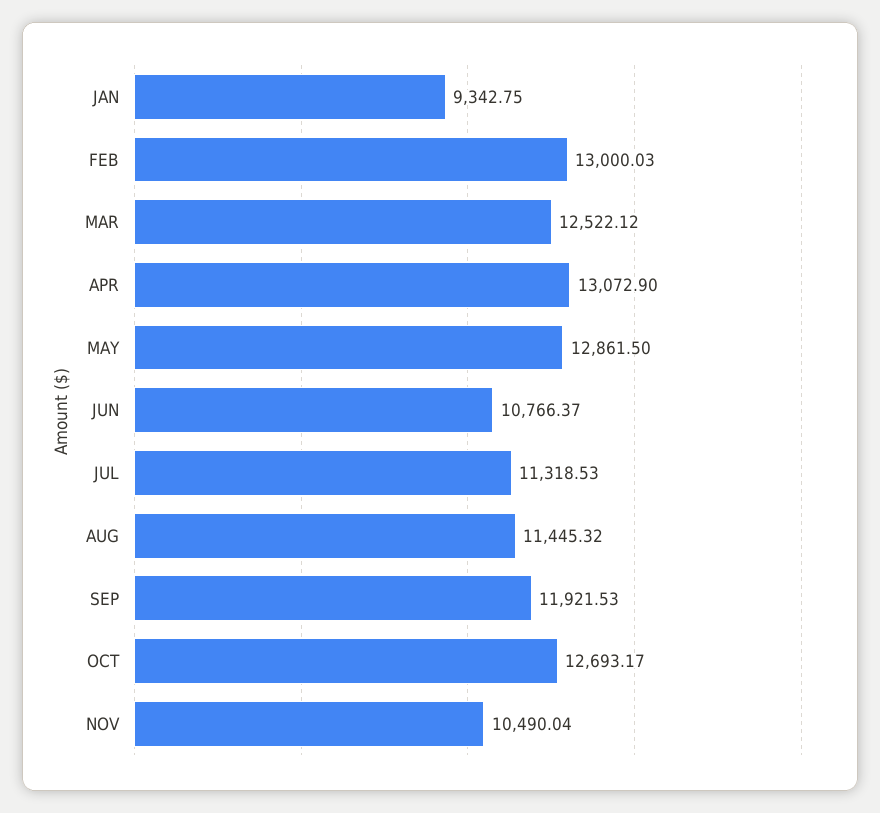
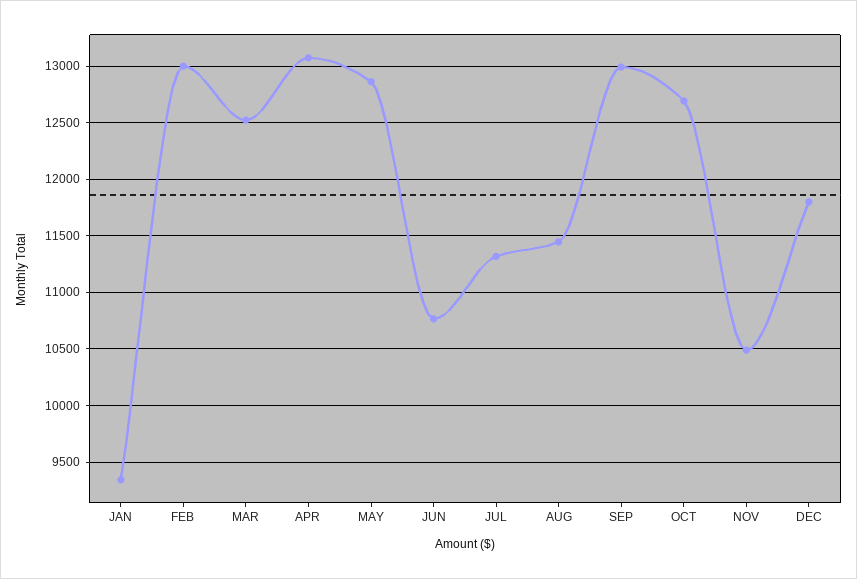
SEP: 11921.53 -> 13000
DEC: none -> 11800

